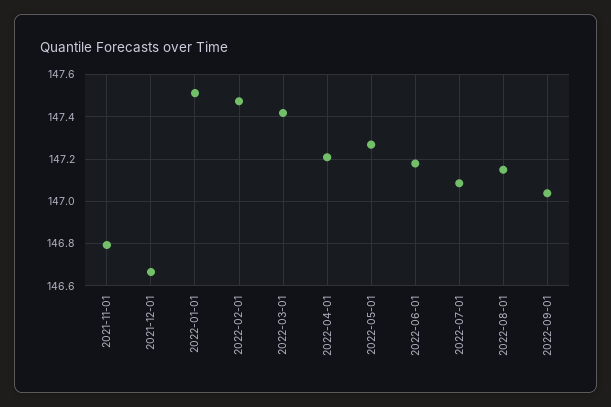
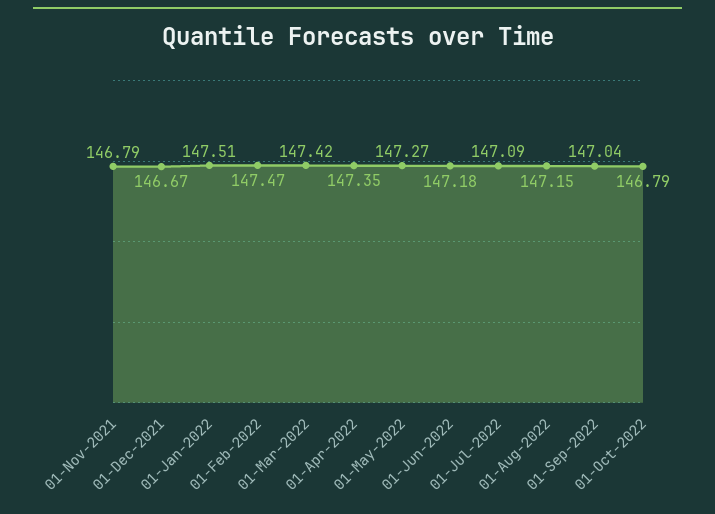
2022-04-01: 147.2 -> 147.35
01-Oct-2022: none -> 146.79

